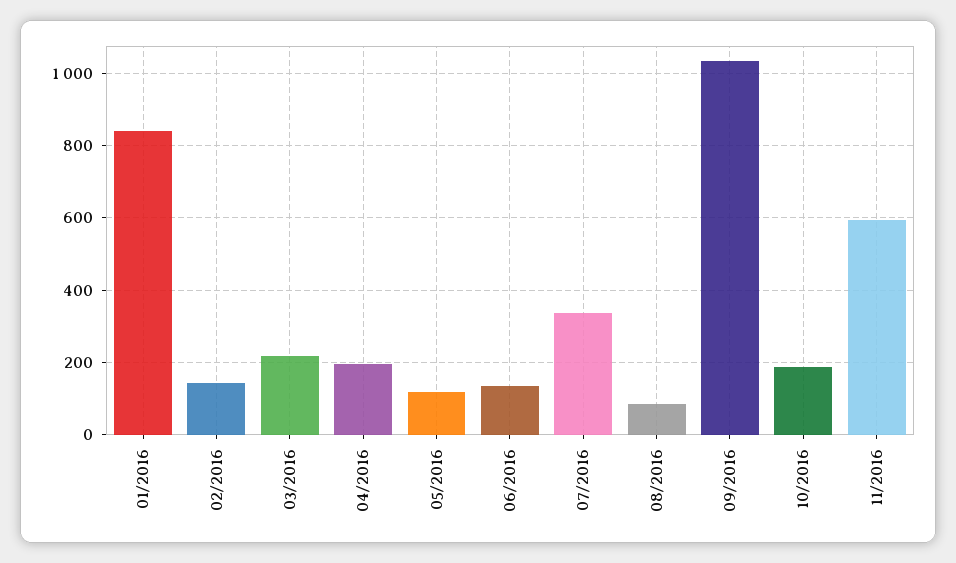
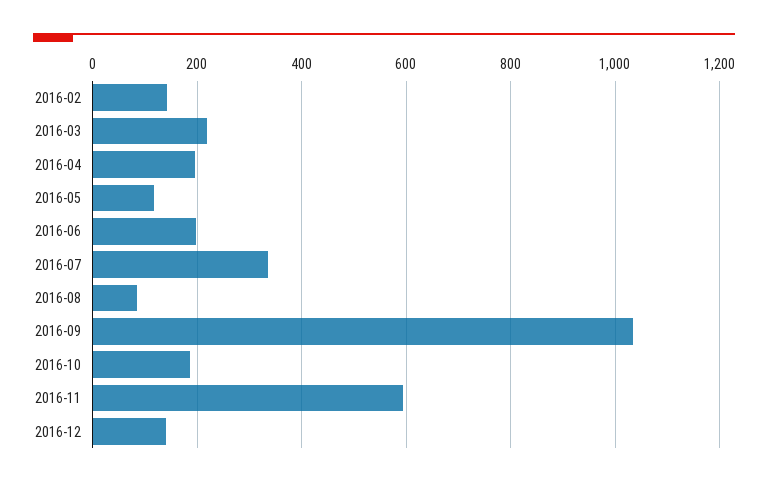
01/2016: 840 -> none
06/2016: 140 -> 200
2016-12: none -> 140

